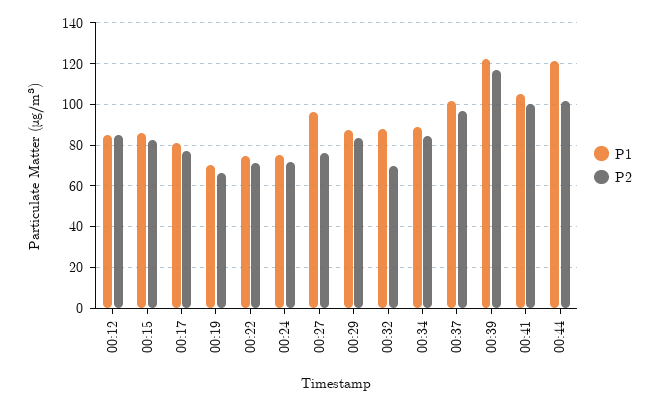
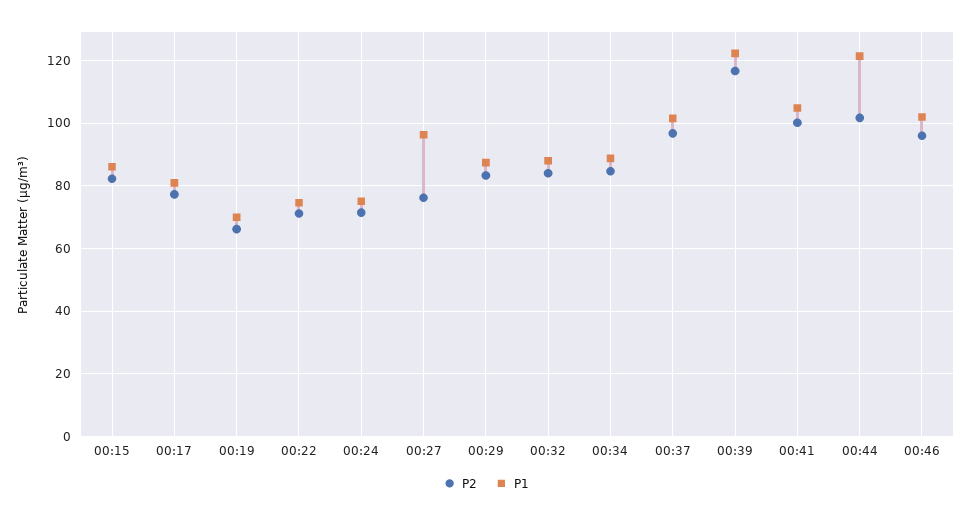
P1, 00:12: 85 -> none
P2, 00:12: 85 -> none
P2, 00:32: 70 -> 84
P2, 00:46: none -> 96
P1, 00:46: none -> 102

